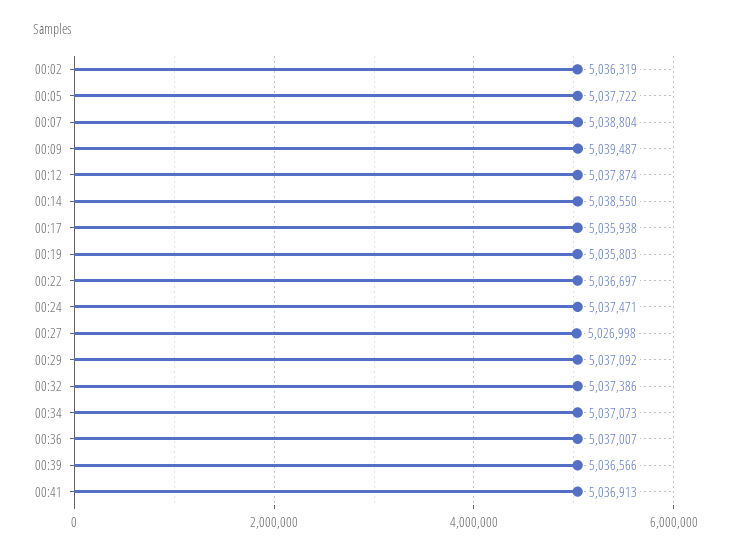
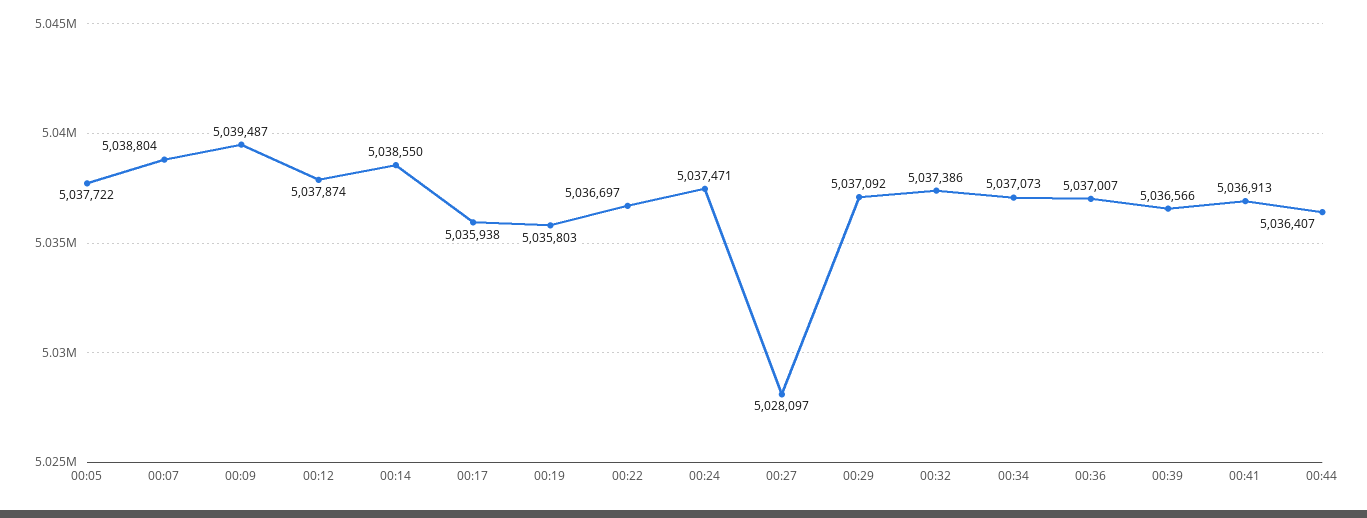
00:02: 5036319 -> none
00:27: 5026998 -> 5028097
00:44: none -> 5036407

